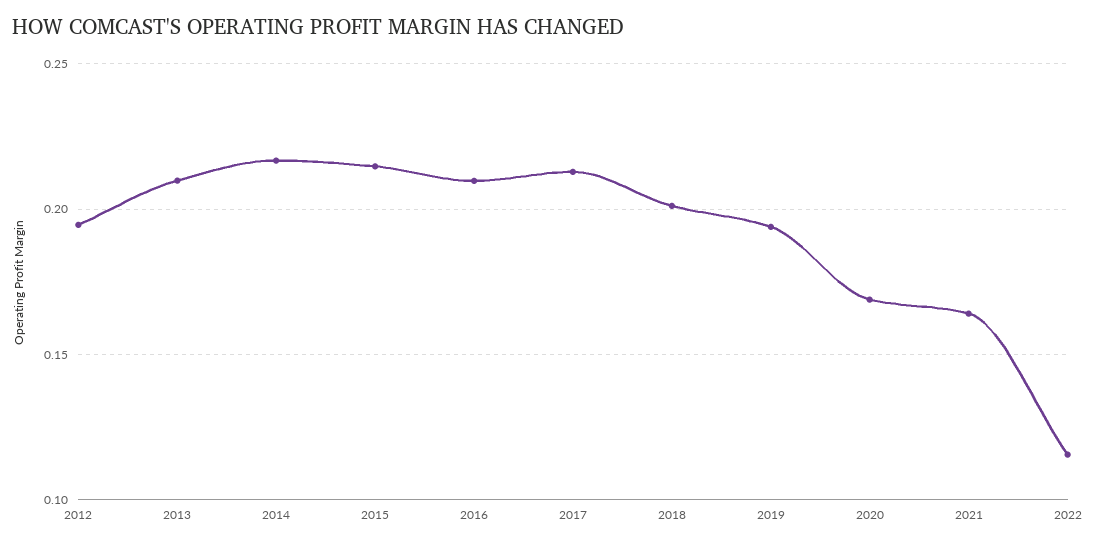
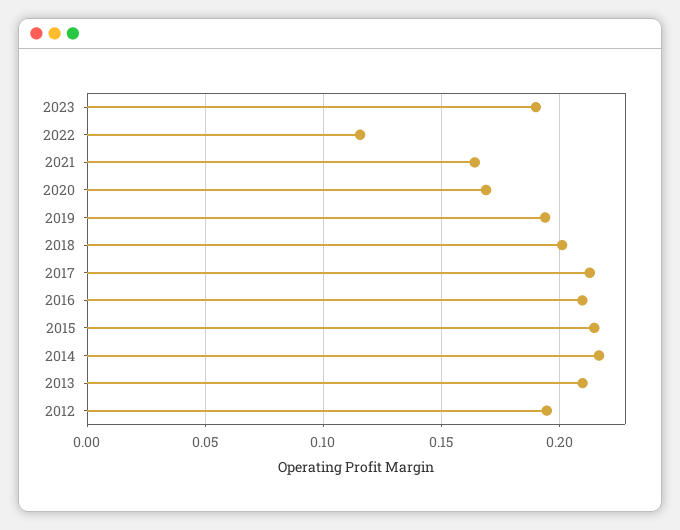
2023: none -> 0.19

